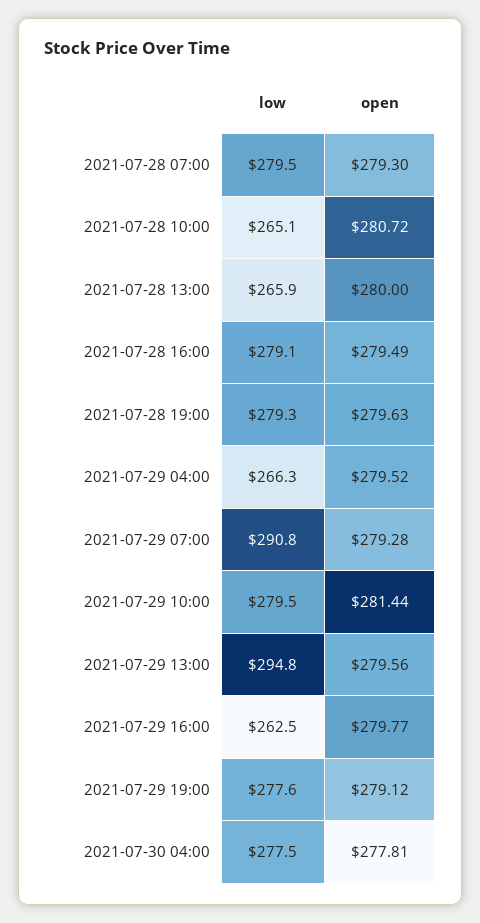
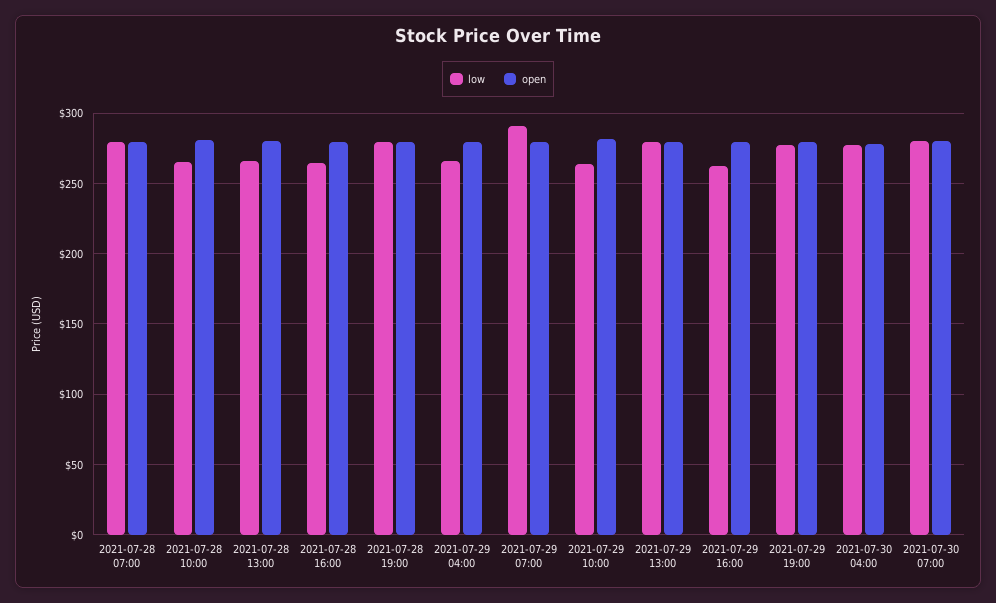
low, 2021-07-28 16:00: 279.1 -> 265
low, 2021-07-29 10:00: 279.5 -> 265
low, 2021-07-29 13:00: 294.8 -> 280
low, 2021-07-30 07:00: none -> 280
open, 2021-07-30 07:00: none -> 280

